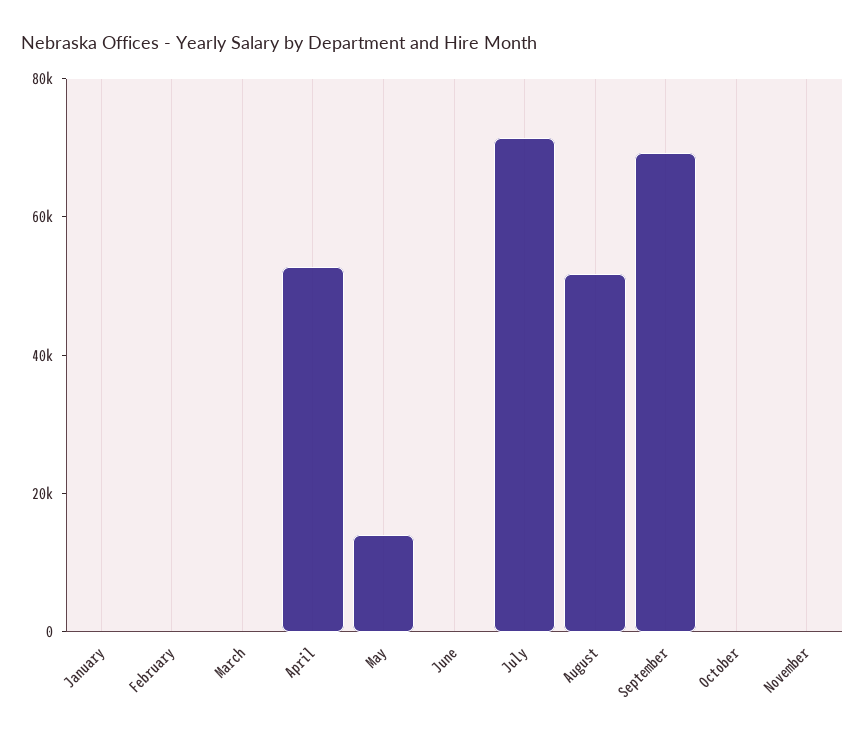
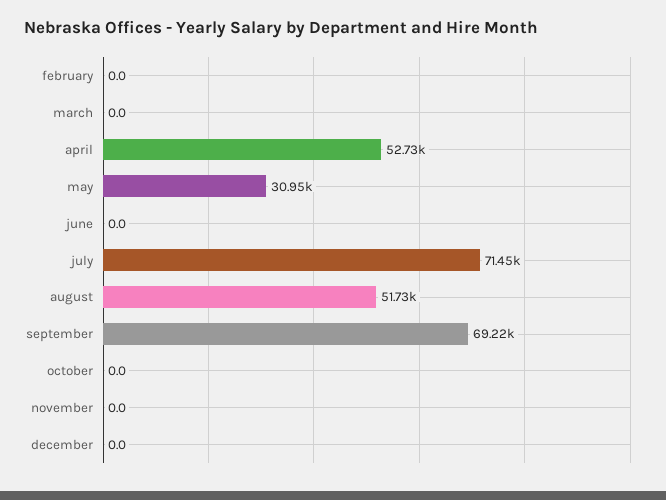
January: 0 -> none
May: 15000 -> 30950
december: none -> 0

